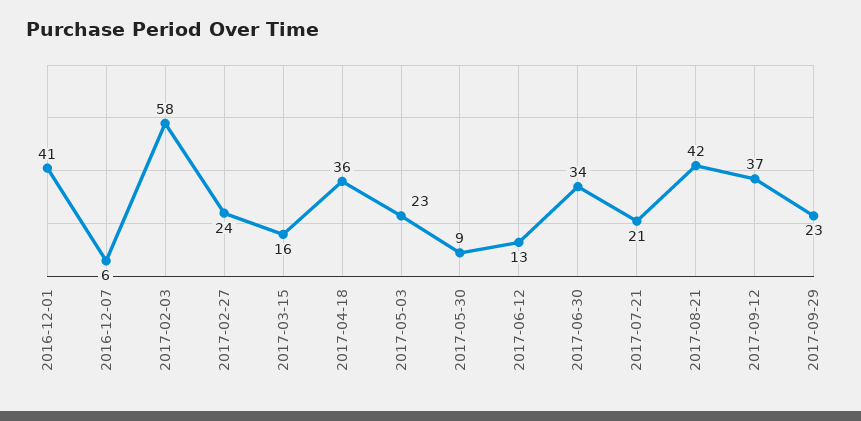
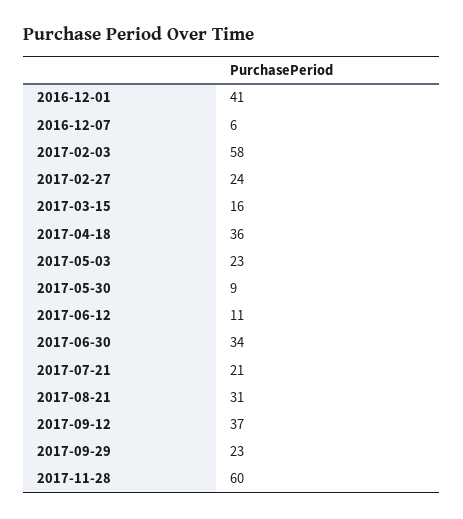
2017-06-12: 13 -> 11
2017-08-21: 42 -> 31
2017-11-28: none -> 60

